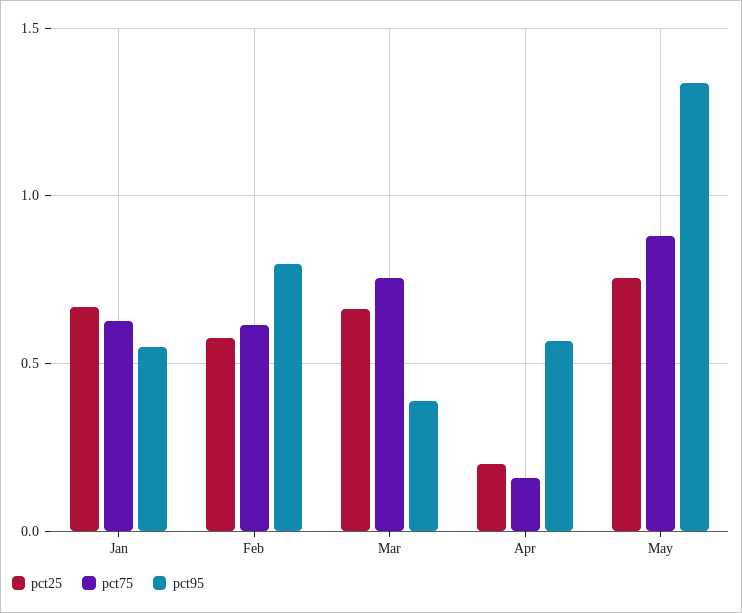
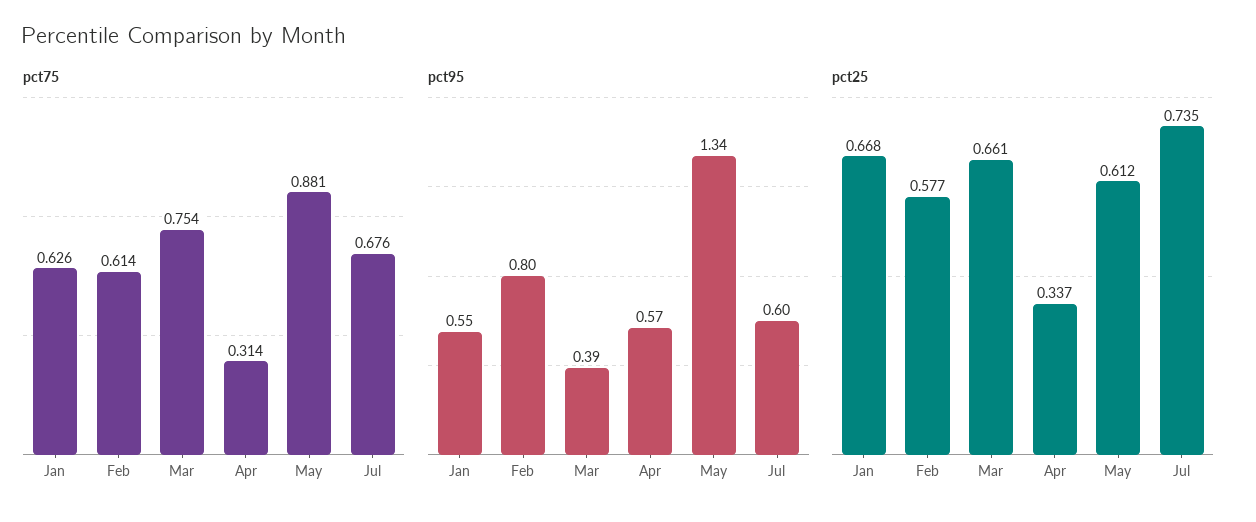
pct25, Apr: 0.2 -> 0.337
pct75, Apr: 0.15 -> 0.314
pct25, May: 0.75 -> 0.612
pct75, Jul: none -> 0.676
pct95, Jul: none -> 0.6
pct25, Jul: none -> 0.735

